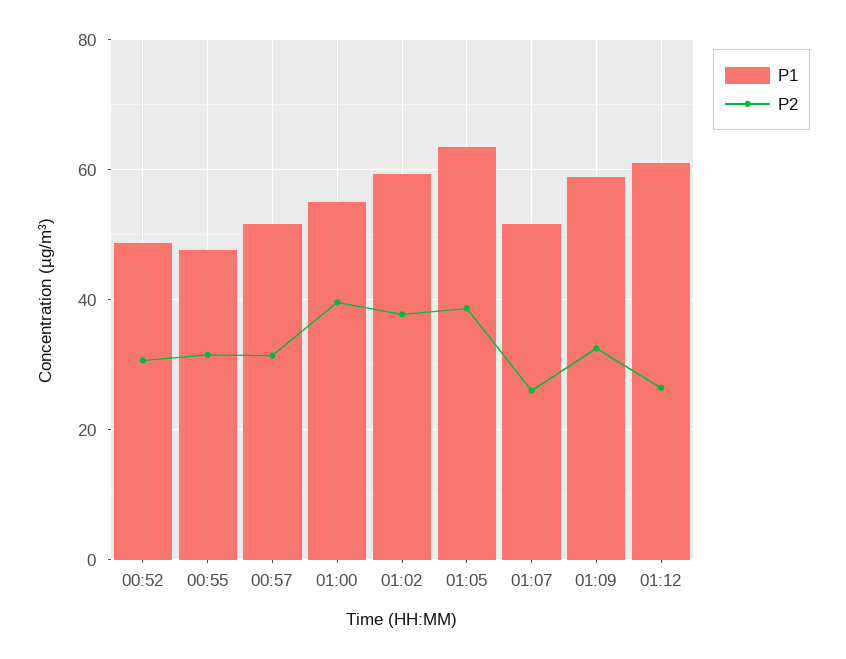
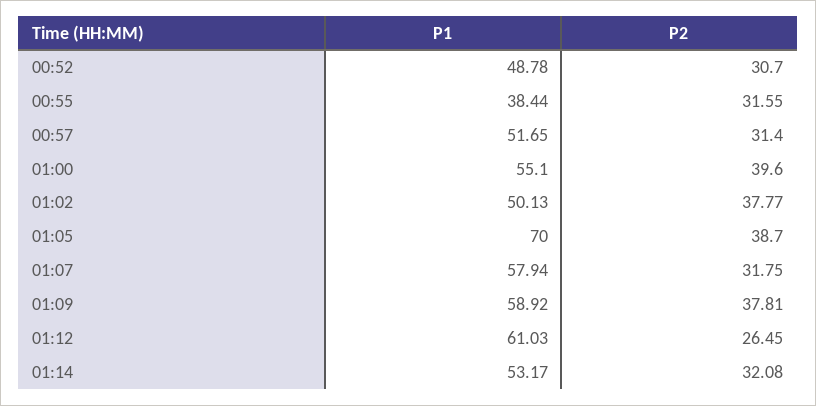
P1, 00:55: 48 -> 38.44
P1, 01:02: 60 -> 50.13
P1, 01:05: 64 -> 70
P1, 01:07: 52 -> 57.94
P2, 01:07: 26 -> 31.75
P2, 01:09: 32 -> 37.81
P1, 01:14: none -> 53.17
P2, 01:14: none -> 32.08

